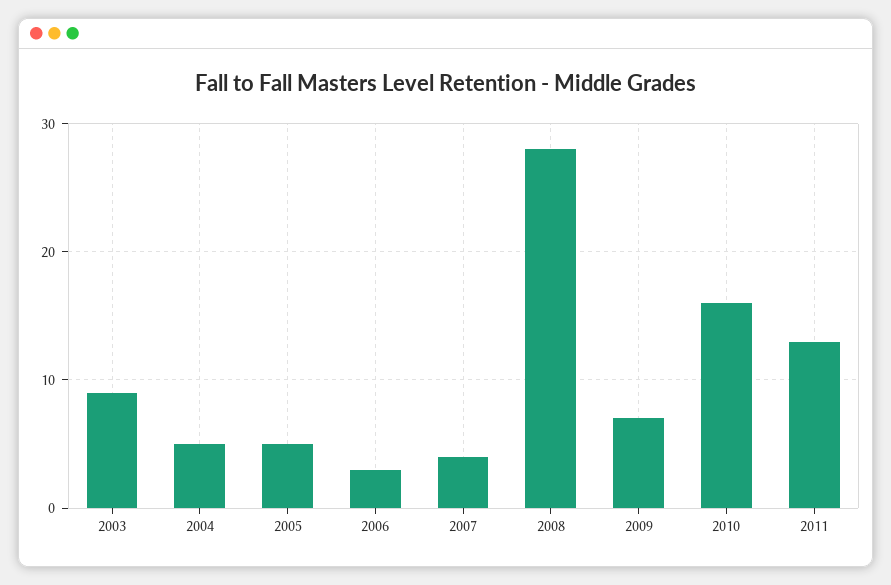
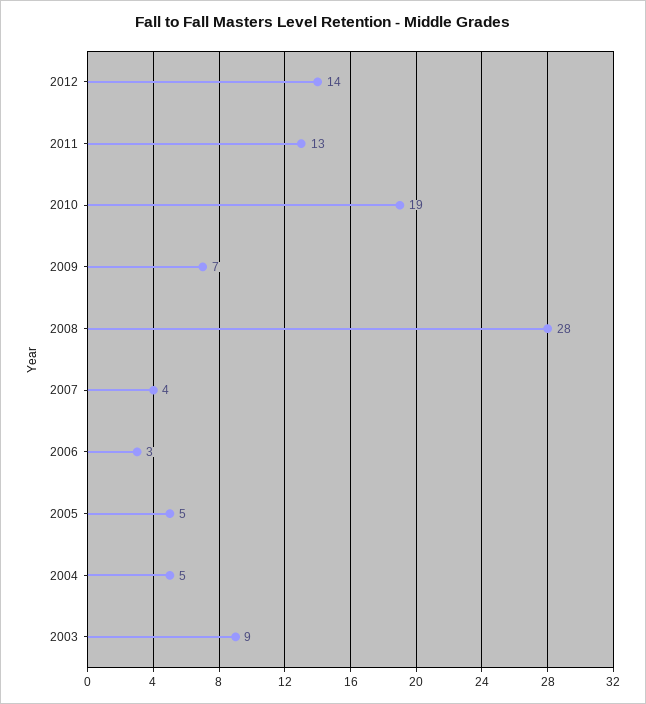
2010: 16 -> 19
2012: none -> 14

